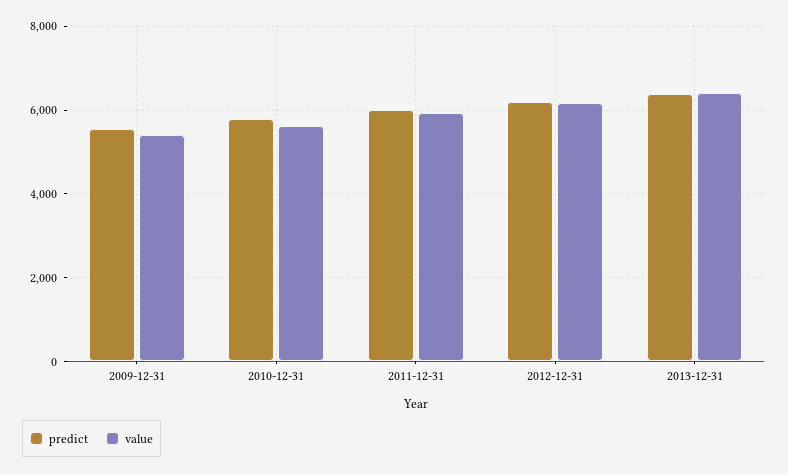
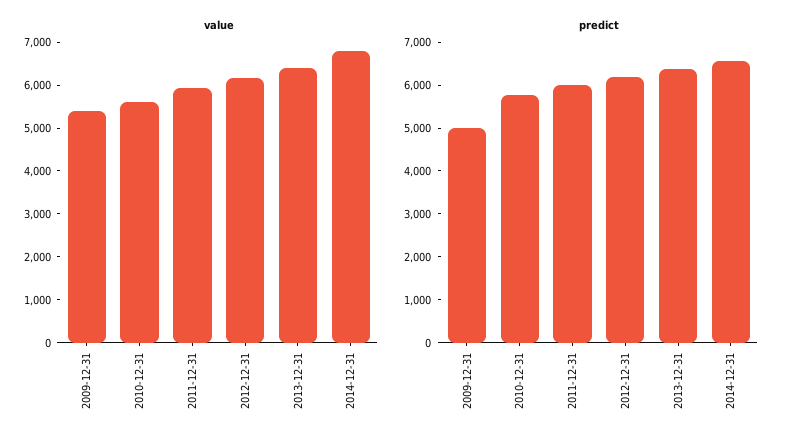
predict, 2009-12-31: 5600 -> 5000
value, 2014-12-31: none -> 6800
predict, 2014-12-31: none -> 6600

